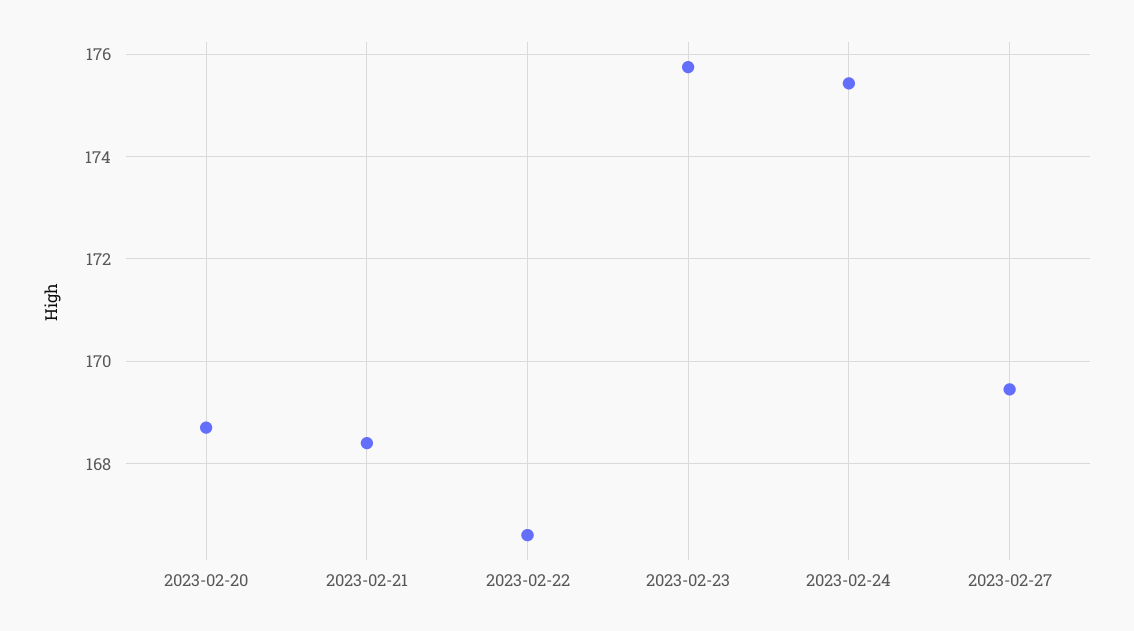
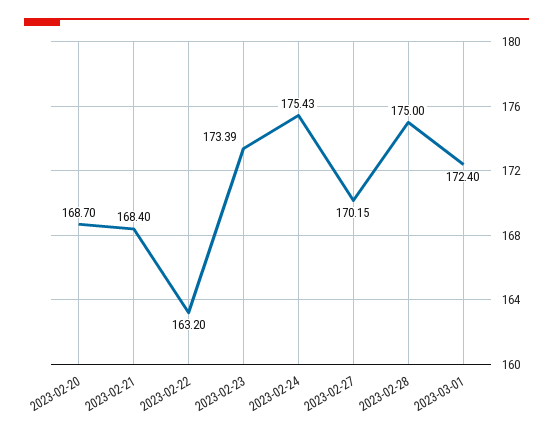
2023-02-22: 166.6 -> 163.2
2023-02-23: 175.8 -> 173.39
2023-02-27: 169.4 -> 170.15
2023-02-28: none -> 175
2023-03-01: none -> 172.4

